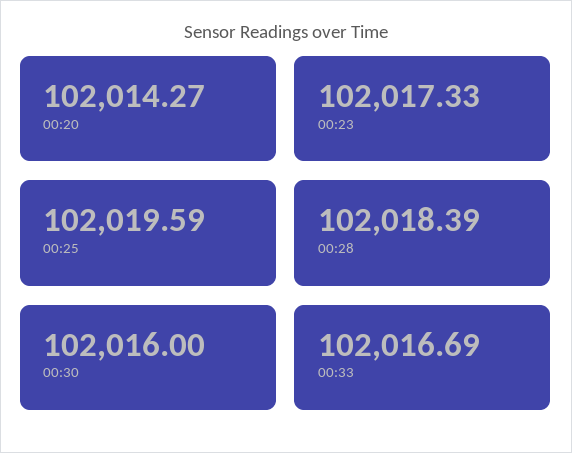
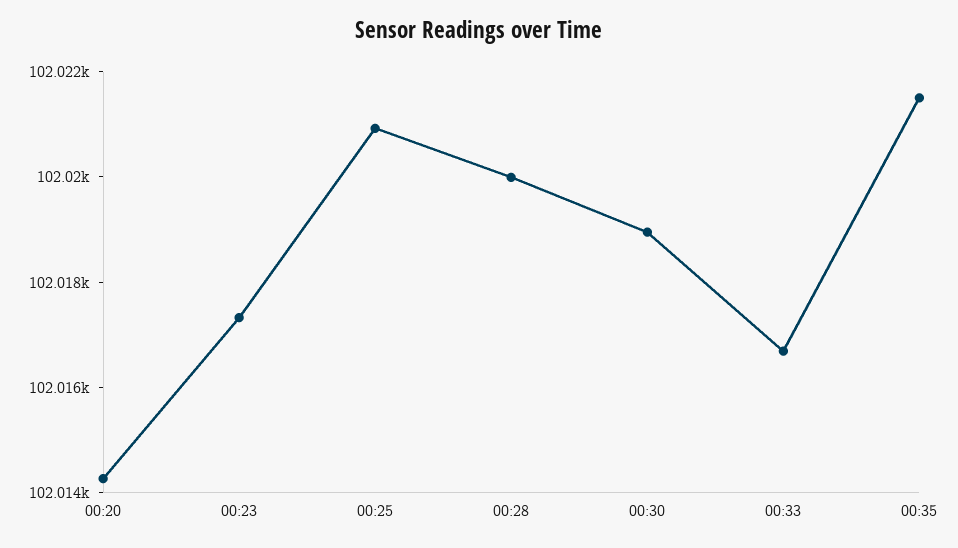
00:25: 102019.59 -> 102021
00:28: 102018.39 -> 102020
00:30: 102016 -> 102019
00:35: none -> 102021.5

